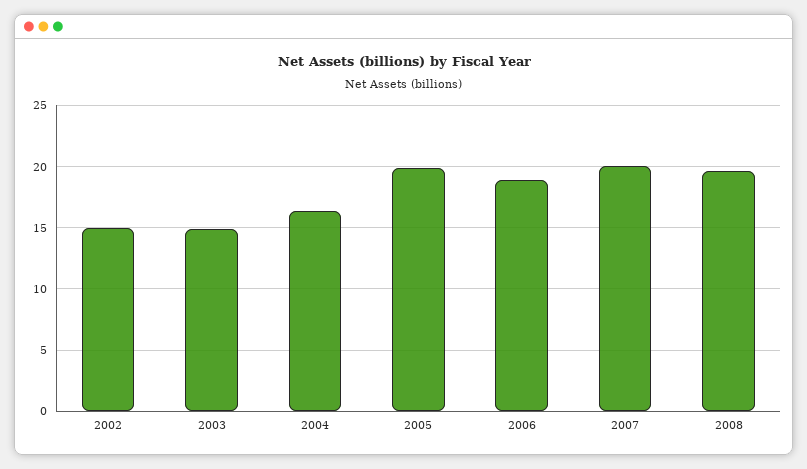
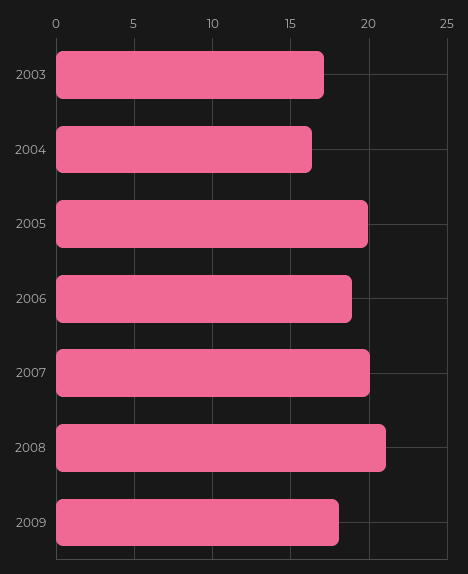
2002: 15 -> none
2003: 15 -> 17
2008: 19.5 -> 21
2009: none -> 18

